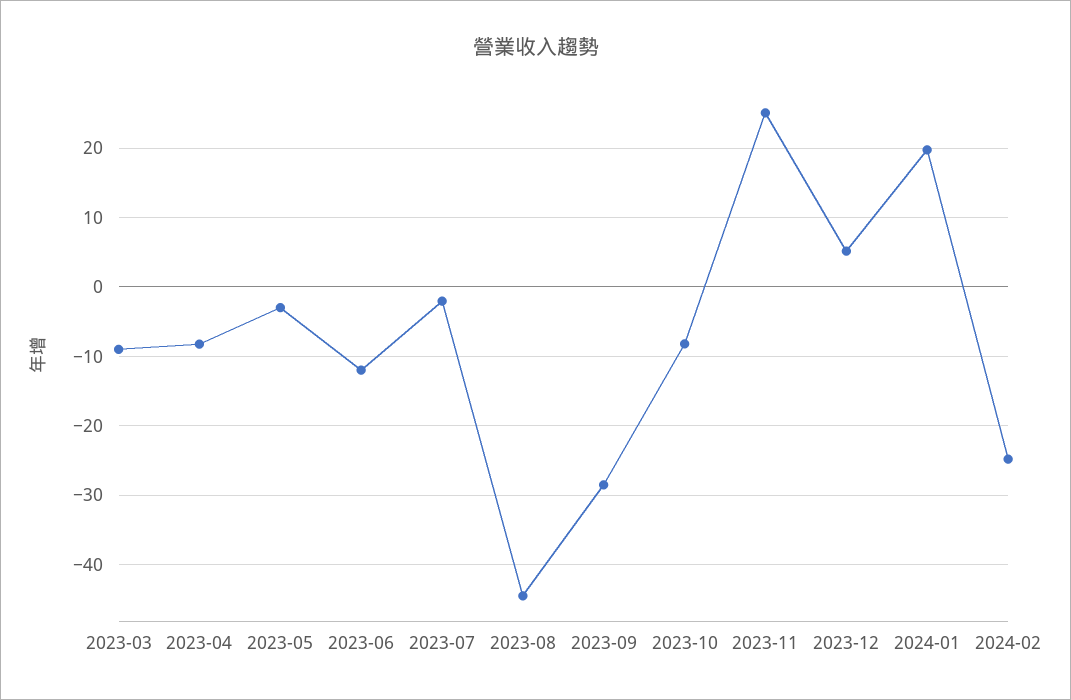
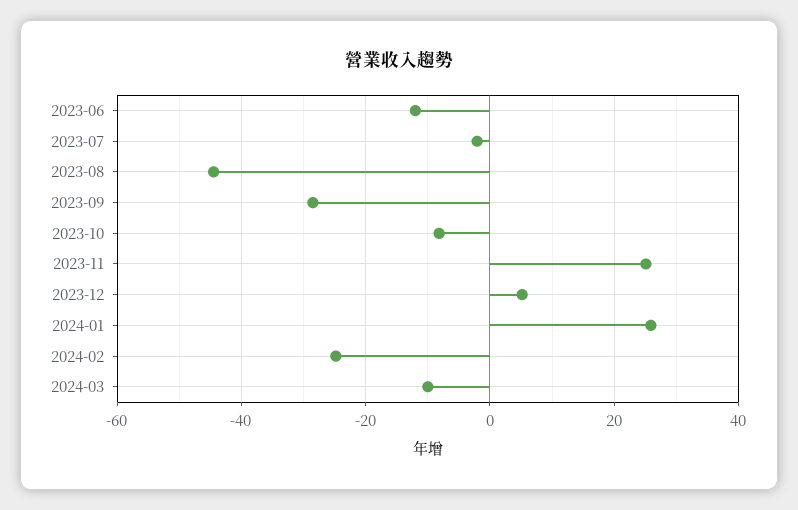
2023-03: -9 -> none
2023-04: -8 -> none
2023-05: -3 -> none
2024-01: 20 -> 26
2024-03: none -> -10

